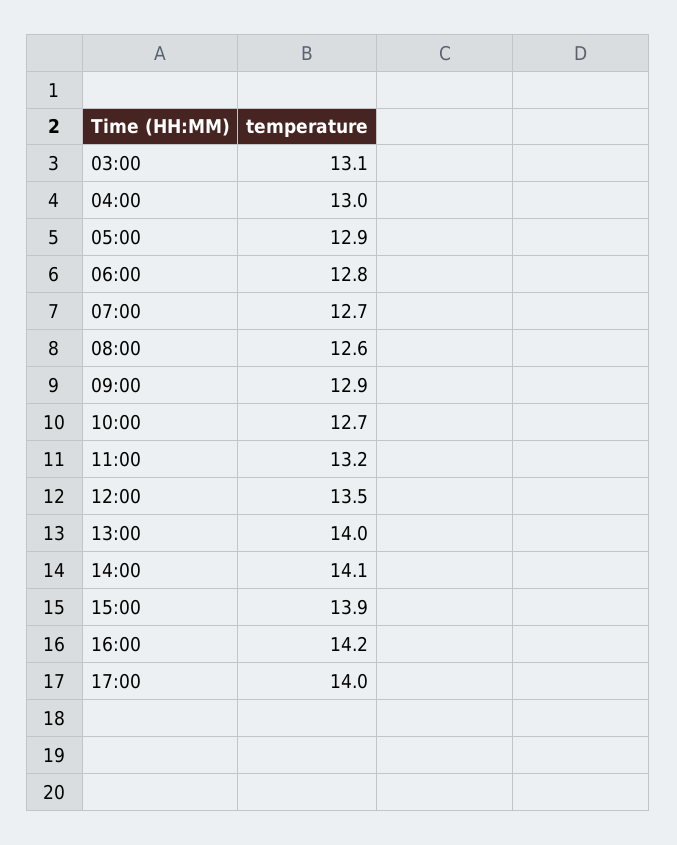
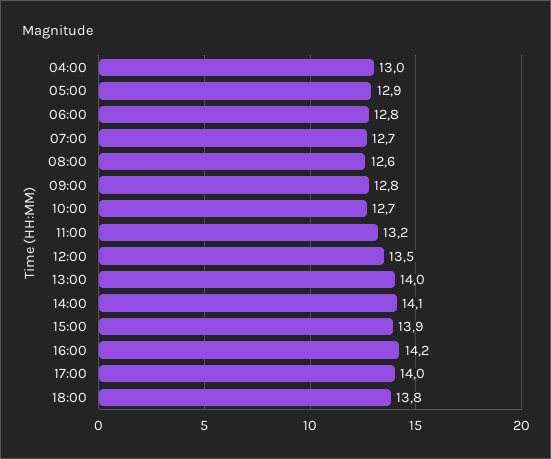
03:00: 13.1 -> none
09:00: 12.9 -> 12.8
18:00: none -> 13.8

